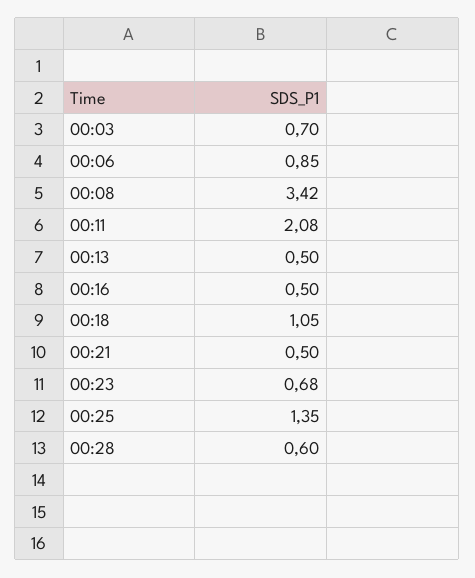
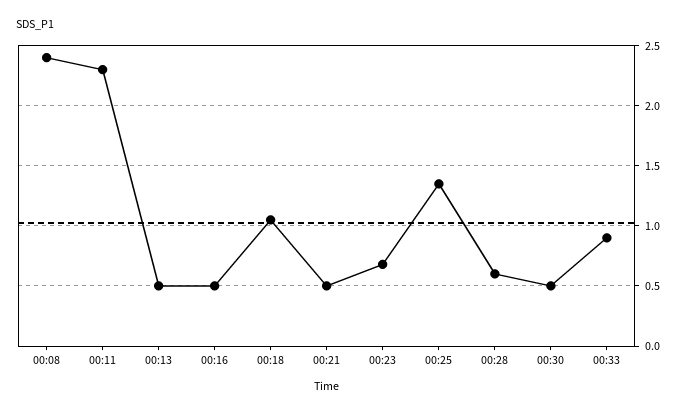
00:03: 0.7 -> none
00:06: 0.85 -> none
00:08: 3.42 -> 2.4
00:11: 2.08 -> 2.3
00:30: none -> 0.5
00:33: none -> 0.9

